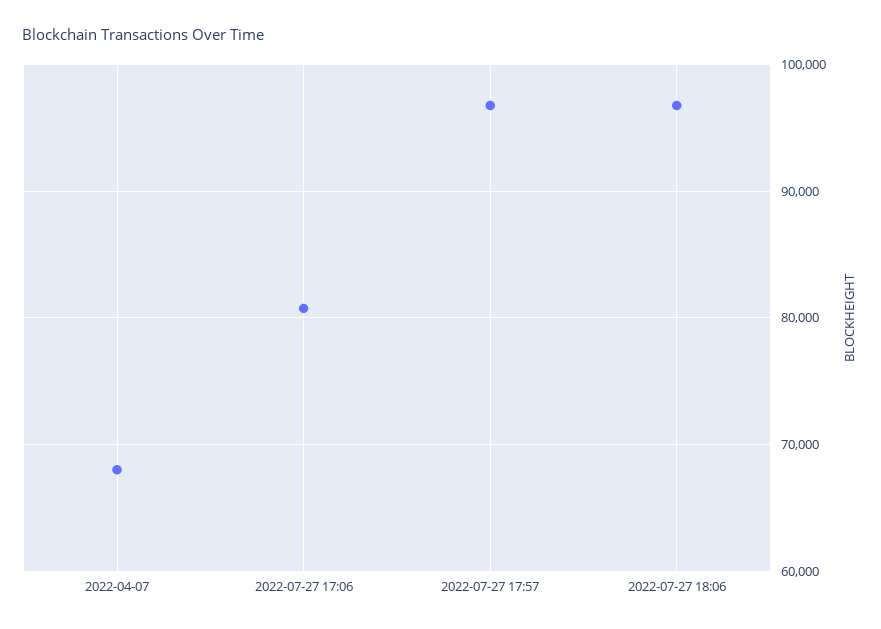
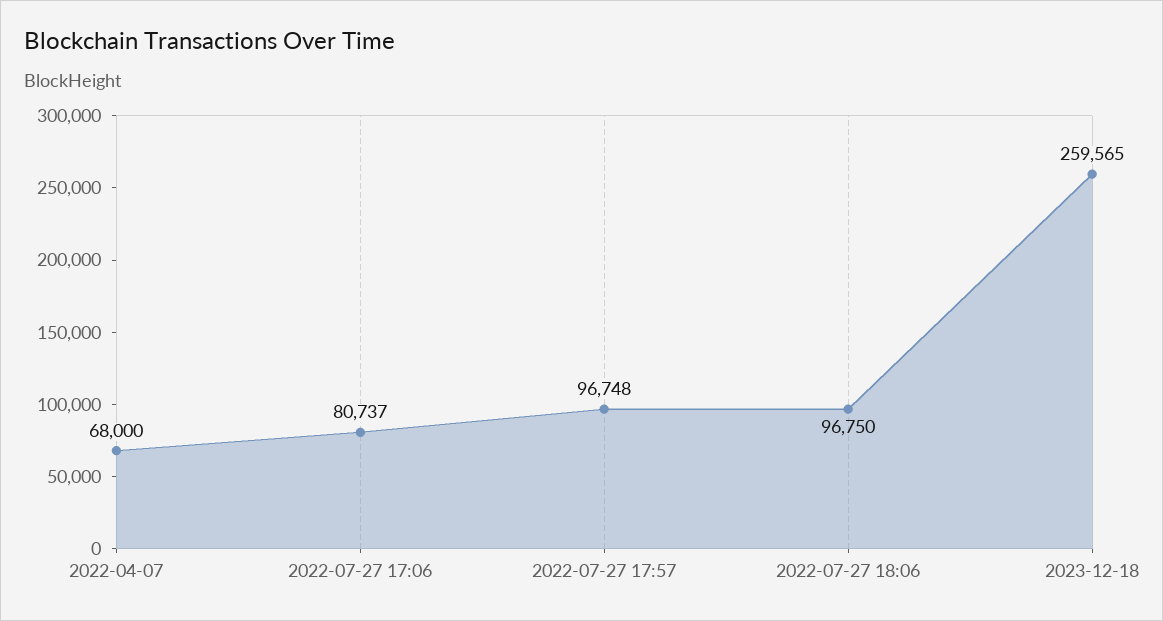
2023-12-18: none -> 259565

